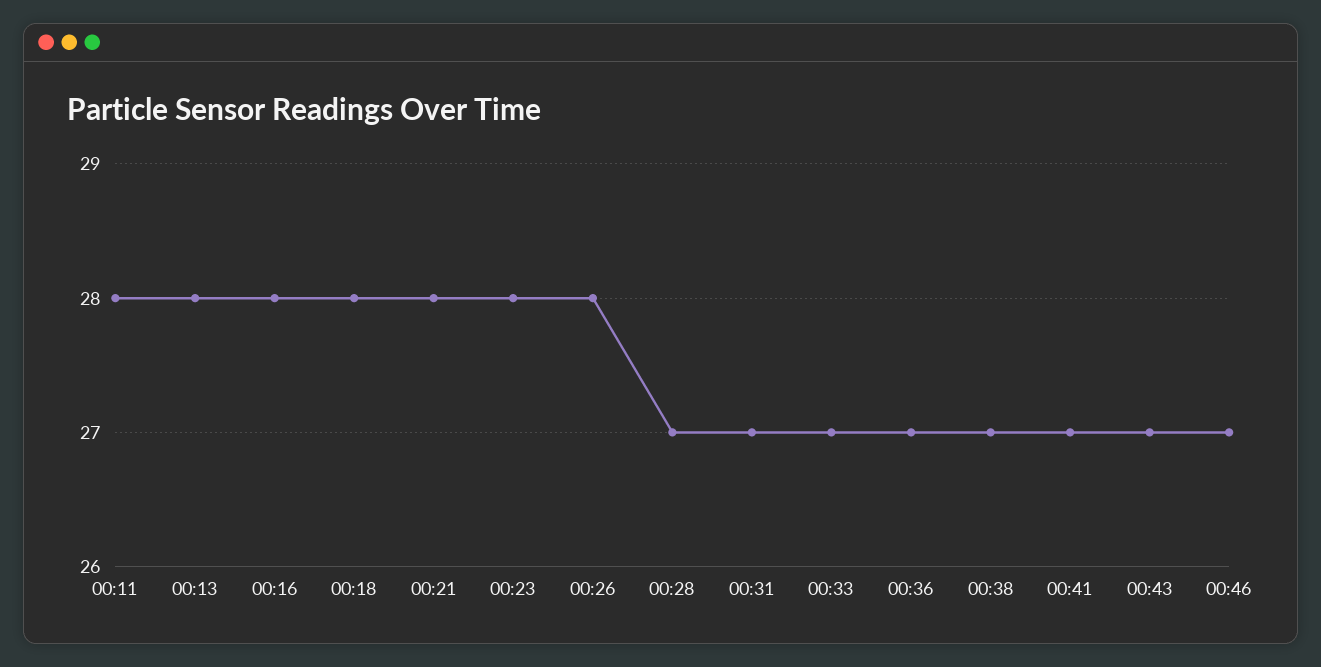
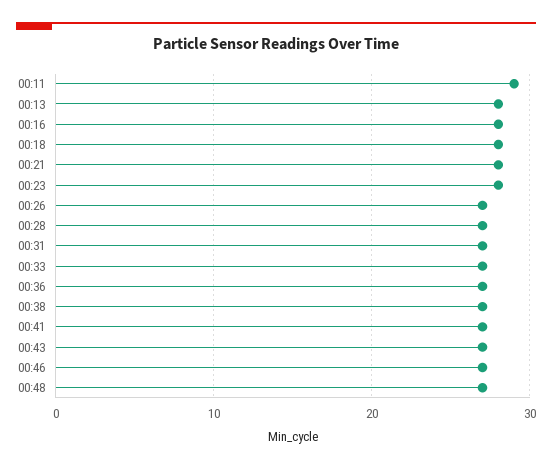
00:11: 28 -> 29
00:26: 28 -> 27
00:48: none -> 27

